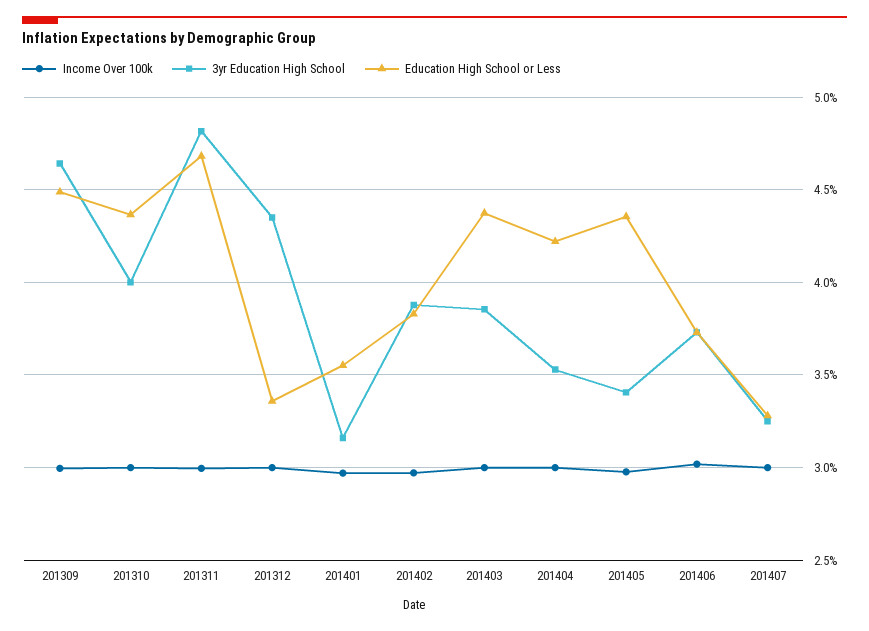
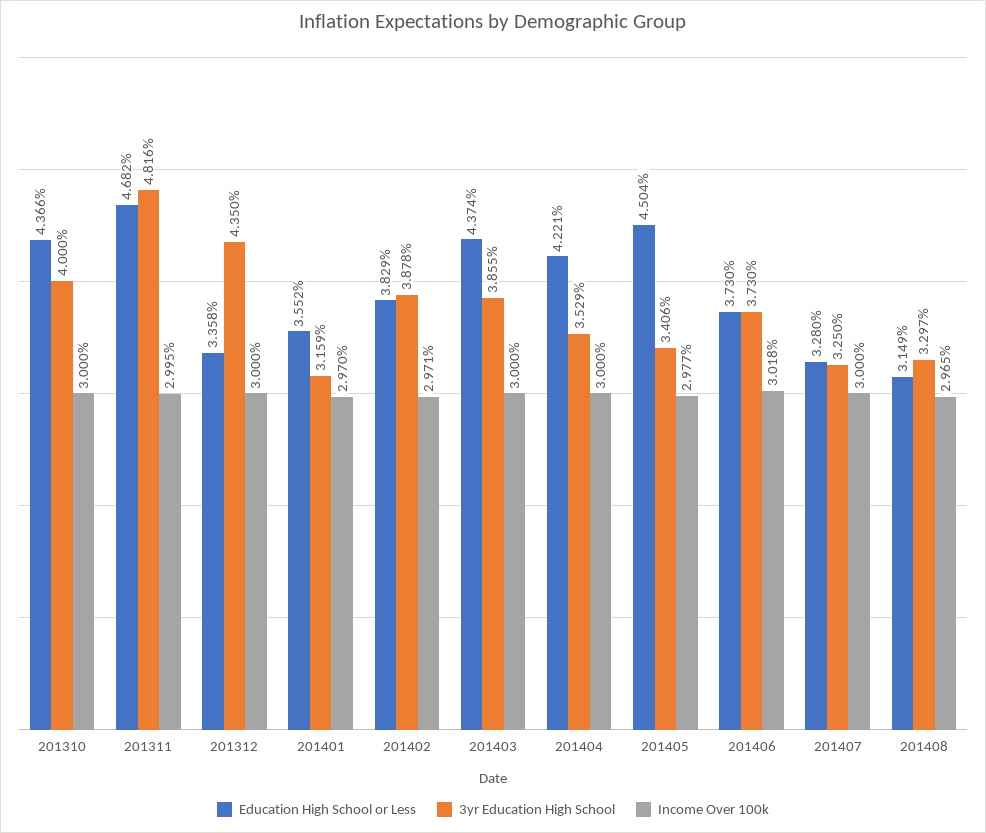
Income Over 100k, 201309: 3 -> none
3yr Education High School, 201309: 4.65 -> none
Education High School or Less, 201309: 4.5 -> none
Education High School or Less, 201405: 4.35 -> 4.504
Education High School or Less, 201408: none -> 3.149
3yr Education High School, 201408: none -> 3.297
Income Over 100k, 201408: none -> 2.965

